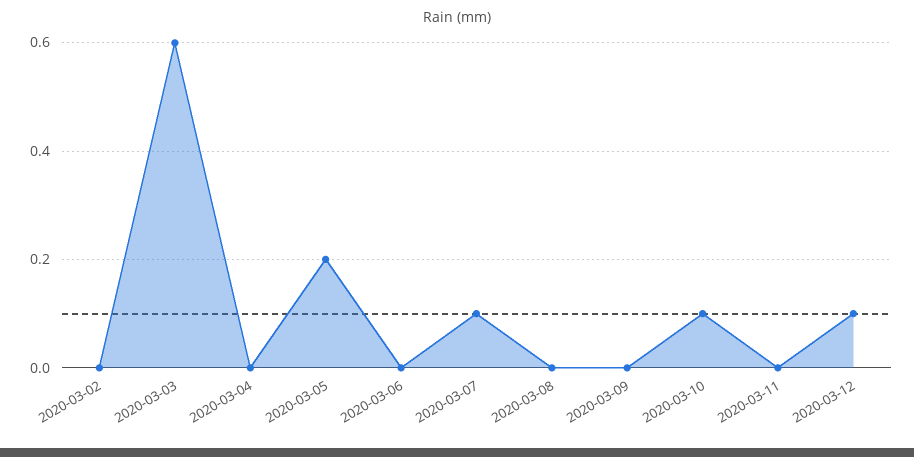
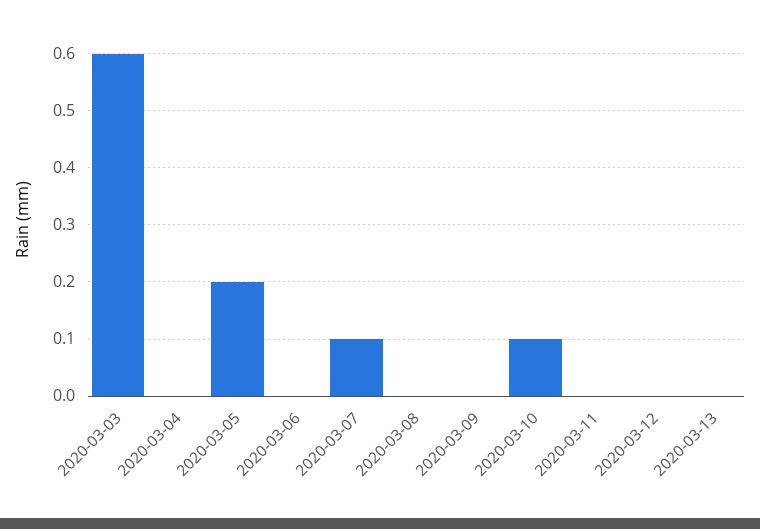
2020-03-02: 0 -> none
2020-03-12: 0.1 -> 0
2020-03-13: none -> 0

